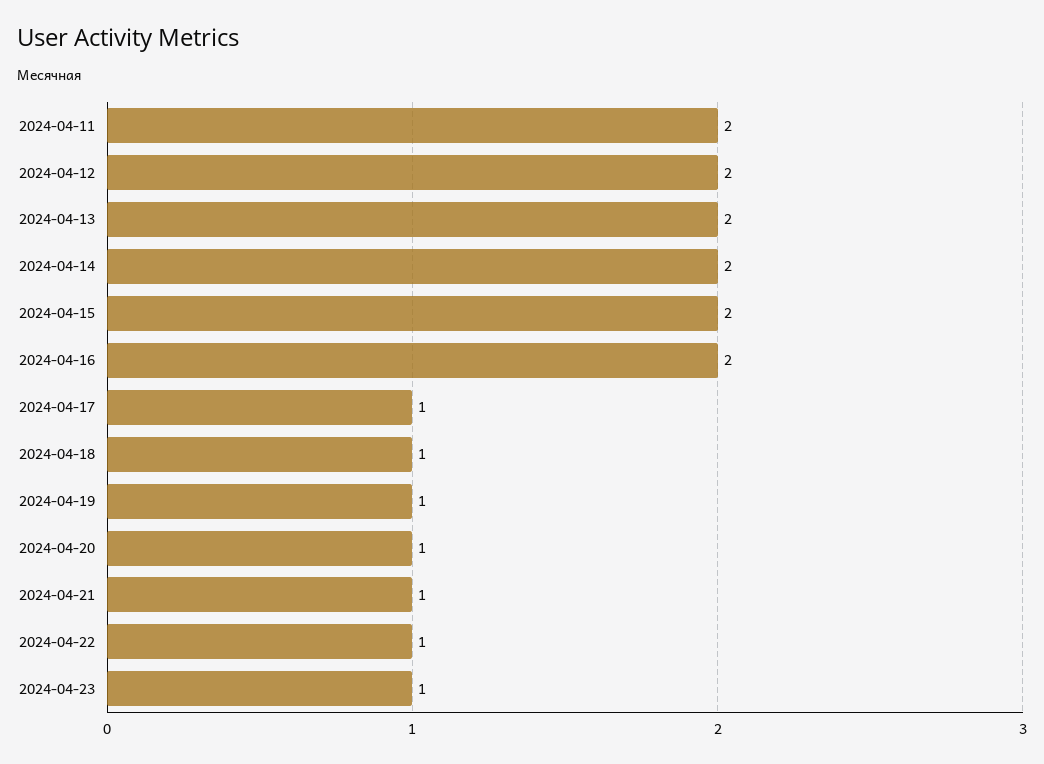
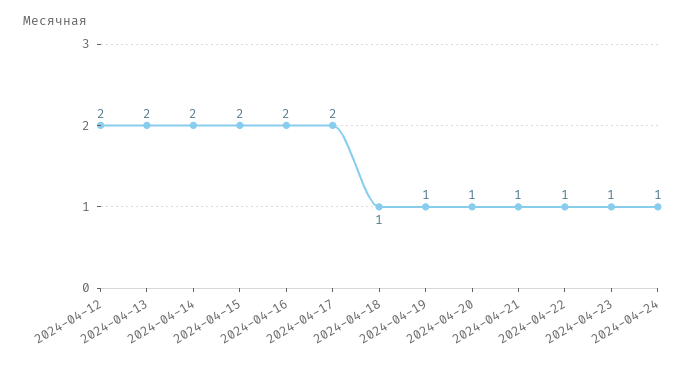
2024-04-11: 2 -> none
2024-04-17: 1 -> 2
2024-04-24: none -> 1

